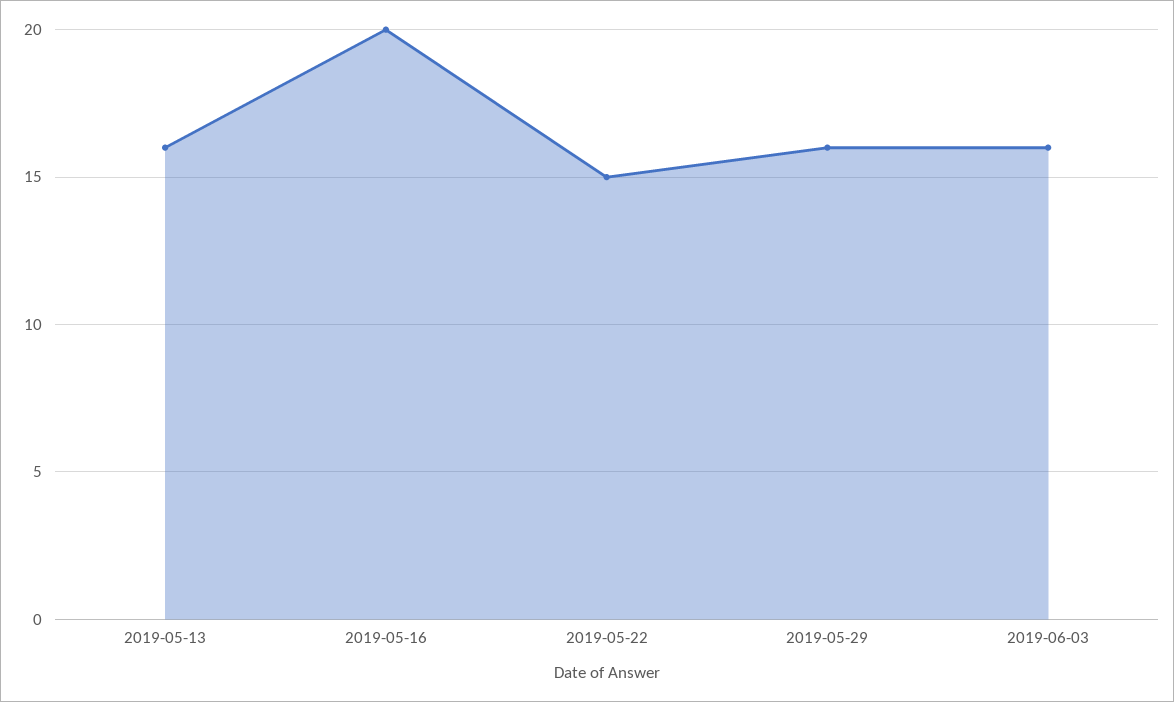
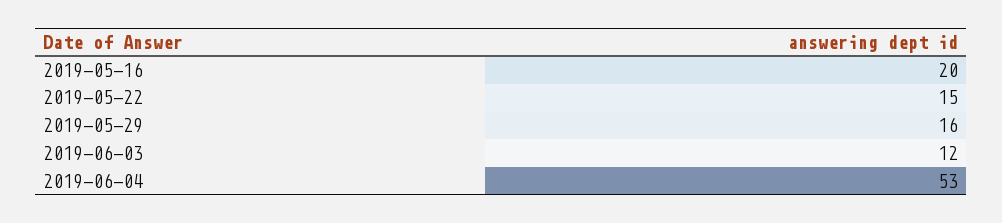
2019-05-13: 16 -> none
2019-06-03: 16 -> 12
2019-06-04: none -> 53

